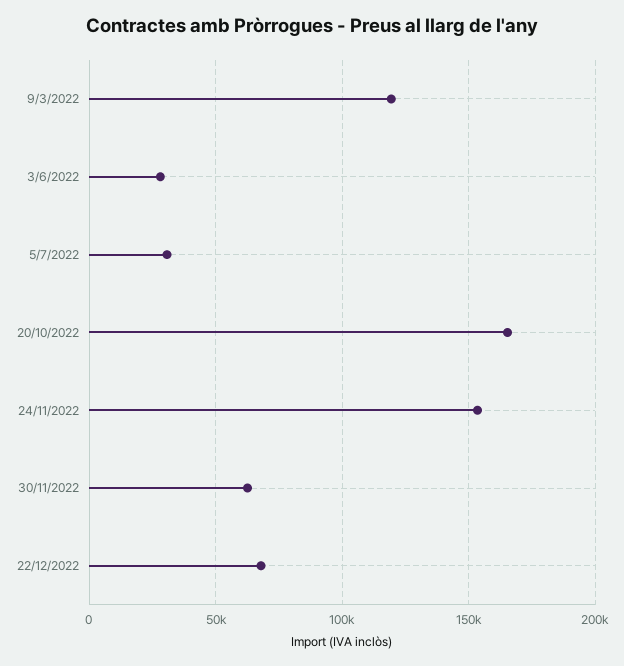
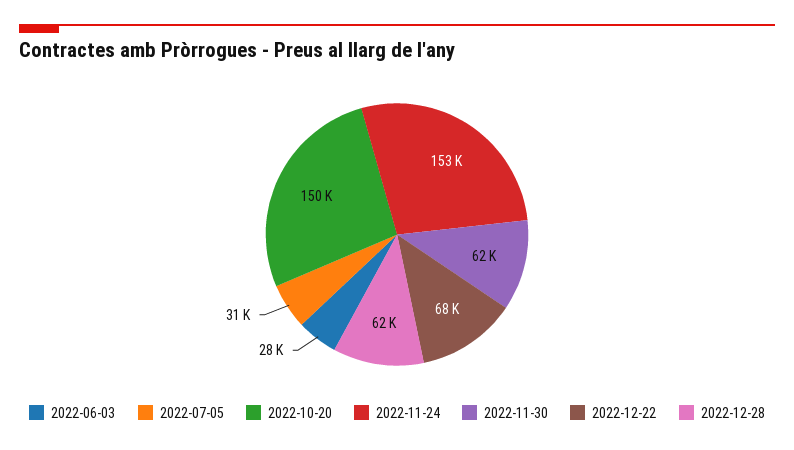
9/3/2022: 120000 -> none
20/10/2022: 165000 -> 150000
2022-12-28: none -> 62000

